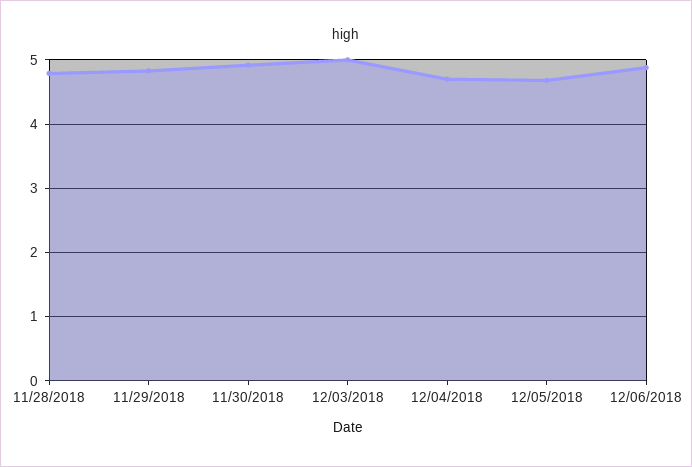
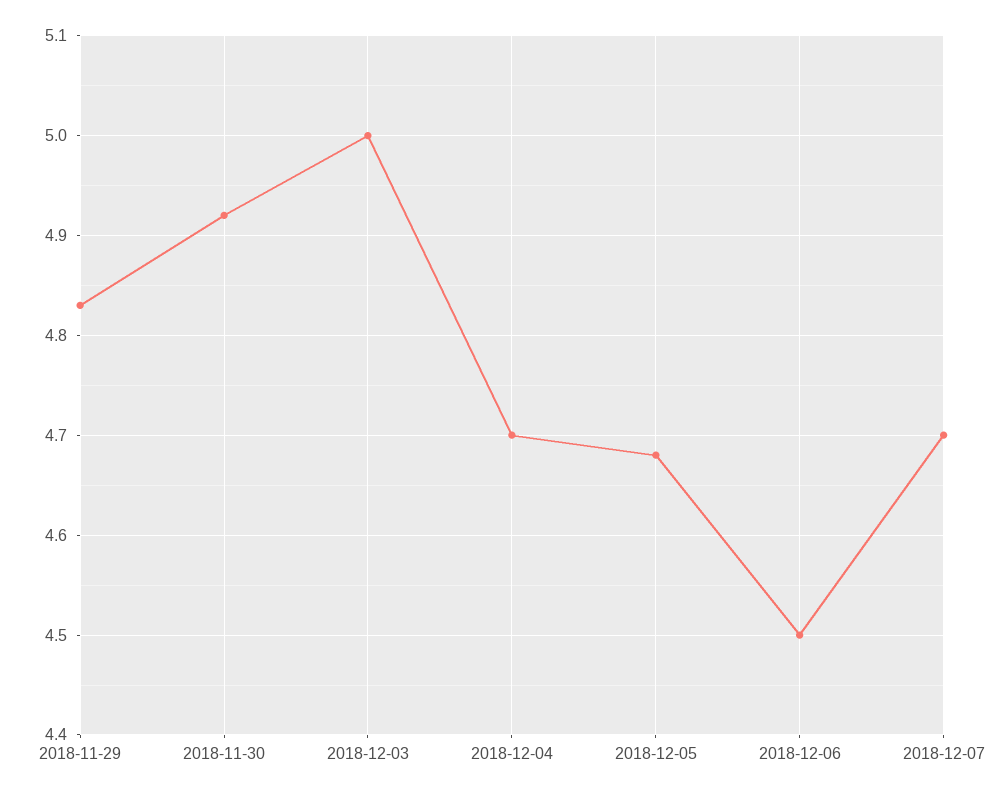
11/28/2018: 4.8 -> none
12/06/2018: 4.9 -> 4.5
2018-12-07: none -> 4.7

